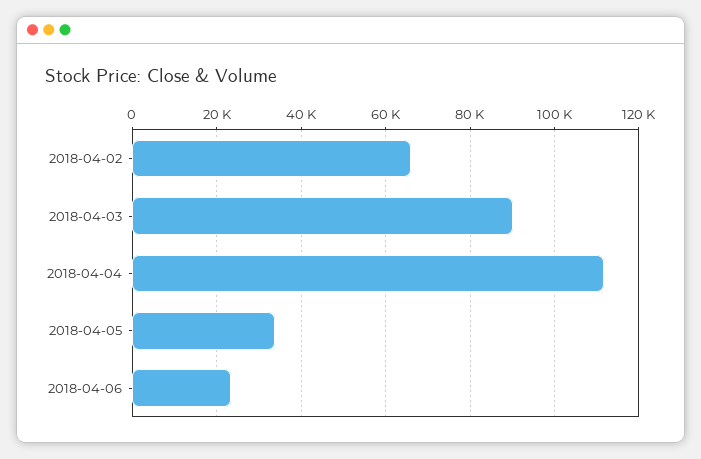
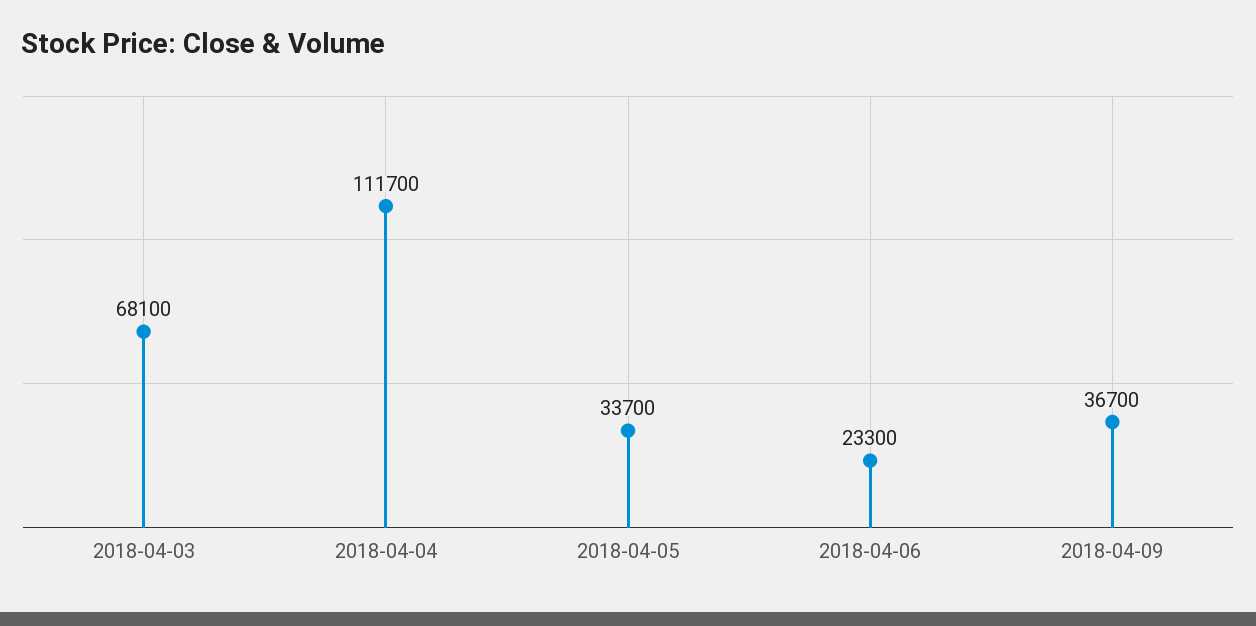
2018-04-02: 66000 -> none
2018-04-03: 90000 -> 68100
2018-04-09: none -> 36700

